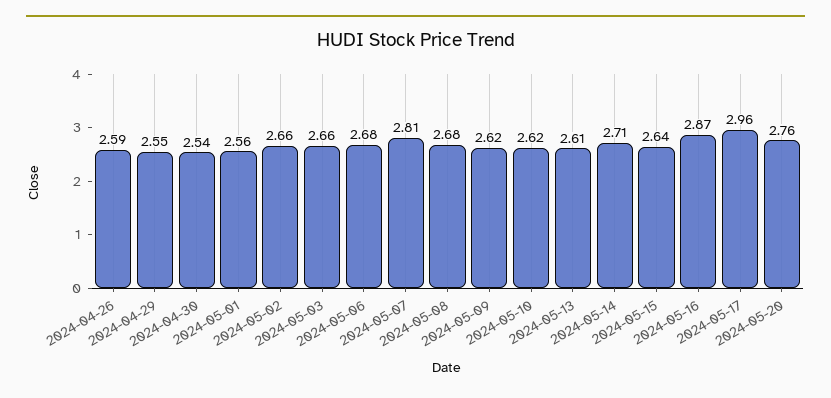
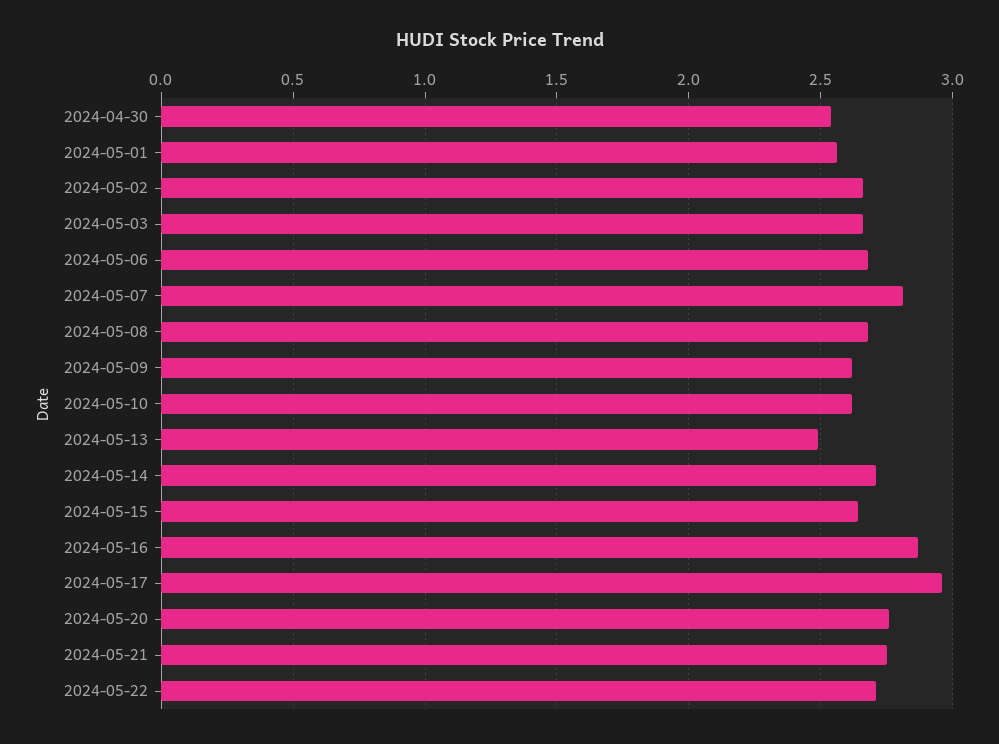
2024-04-26: 2.59 -> none
2024-04-29: 2.55 -> none
2024-05-13: 2.61 -> 2.5
2024-05-21: none -> 2.75
2024-05-22: none -> 2.7

